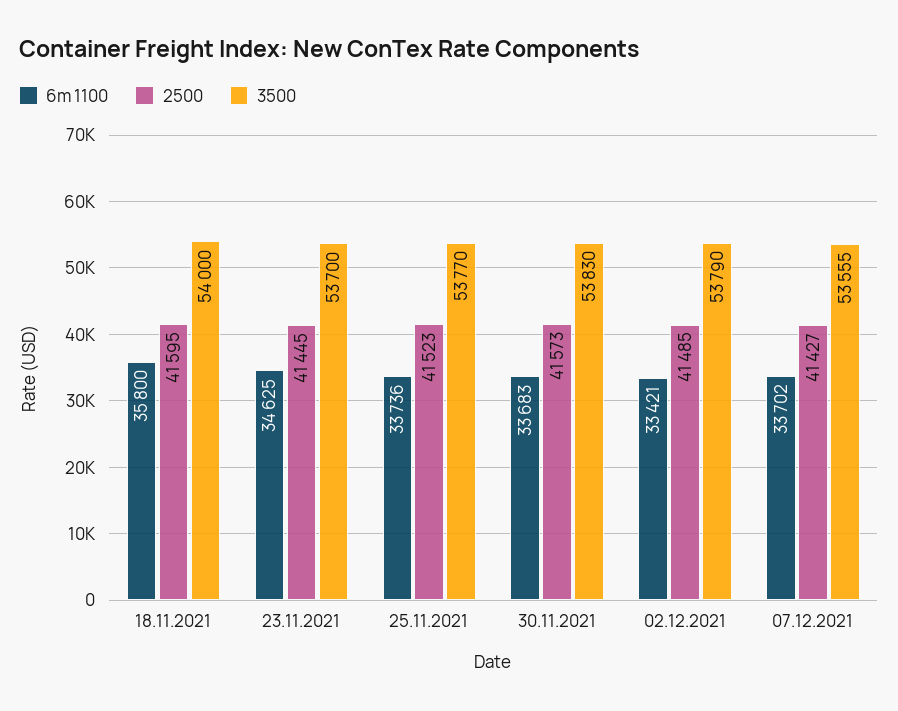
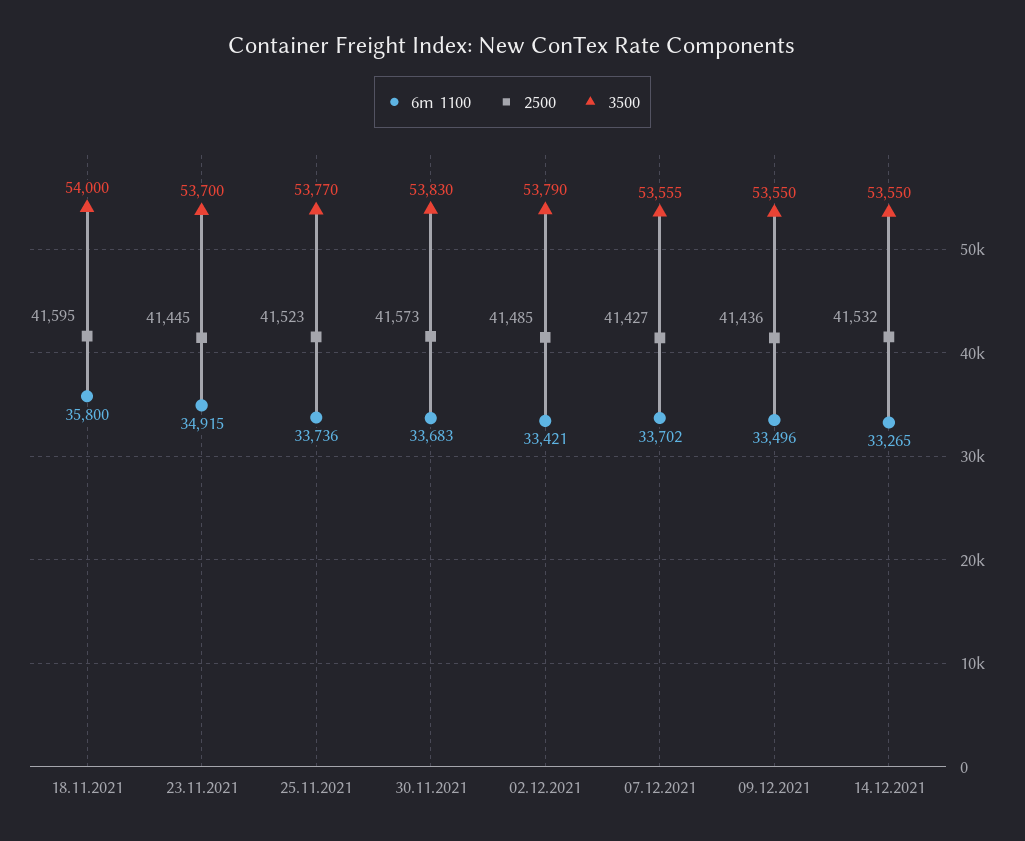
6m 1100, 23.11.2021: 34625 -> 34915
6m 1100, 09.12.2021: none -> 33496
2500, 09.12.2021: none -> 41436
3500, 09.12.2021: none -> 53550
6m 1100, 14.12.2021: none -> 33265
2500, 14.12.2021: none -> 41532
3500, 14.12.2021: none -> 53550

